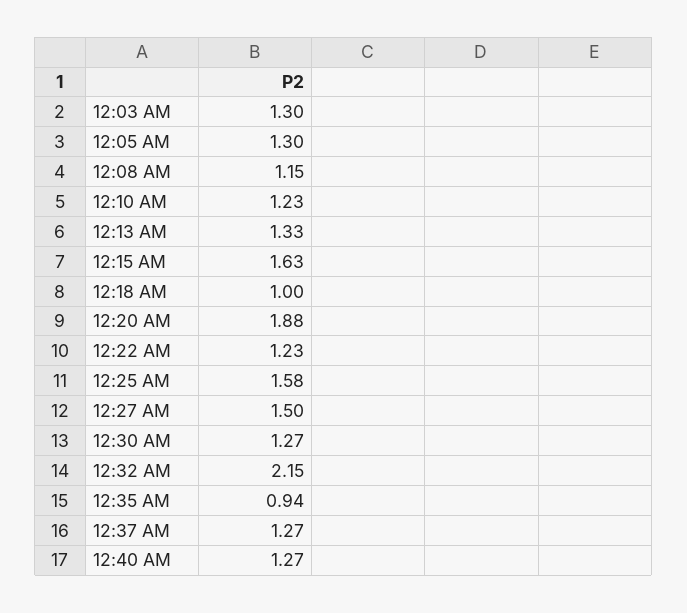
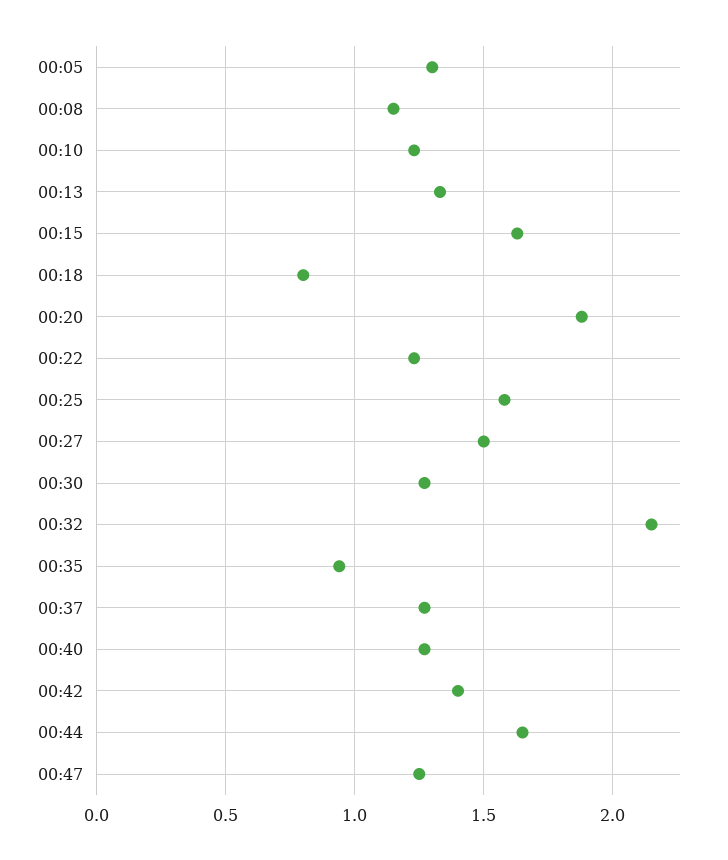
12:03 AM: 1.3 -> none
12:18 AM: 1 -> 0.8
00:42: none -> 1.4
00:44: none -> 1.65
00:47: none -> 1.25

